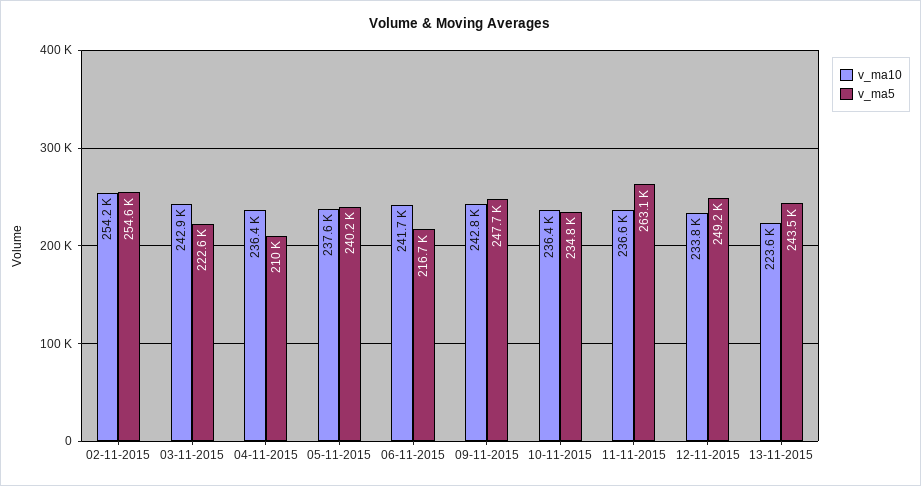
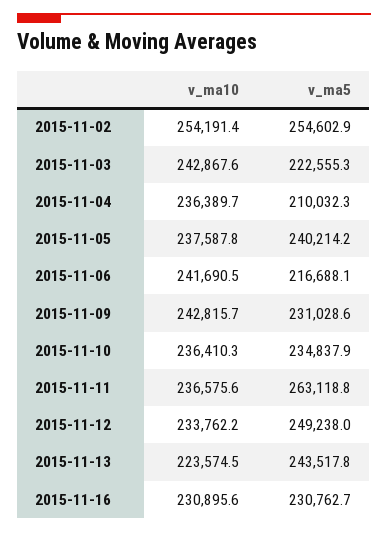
v_ma5, 09-11-2015: 247700 -> 231028.6
v_ma10, 2015-11-16: none -> 230895.6
v_ma5, 2015-11-16: none -> 230762.7

